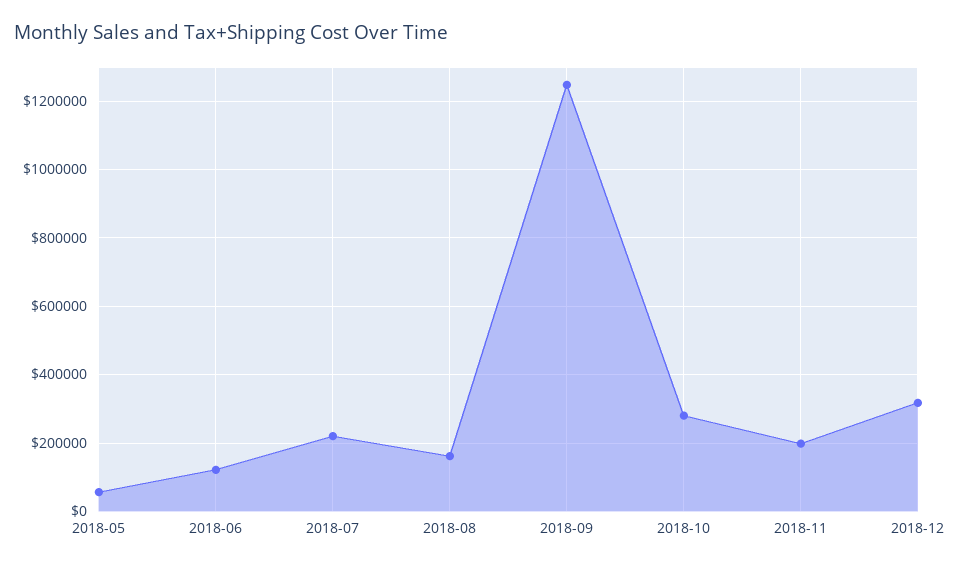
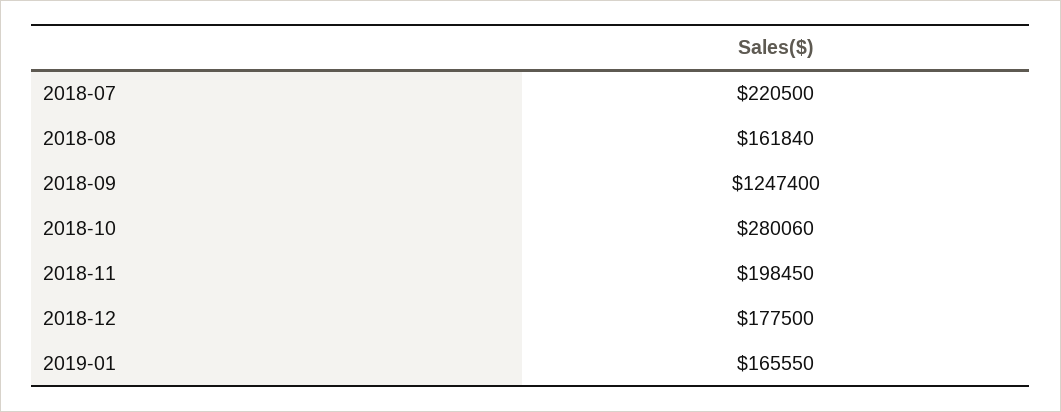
2018-05: 60000 -> none
2018-06: 120000 -> none
2018-12: 320000 -> 177500
2019-01: none -> 165550

